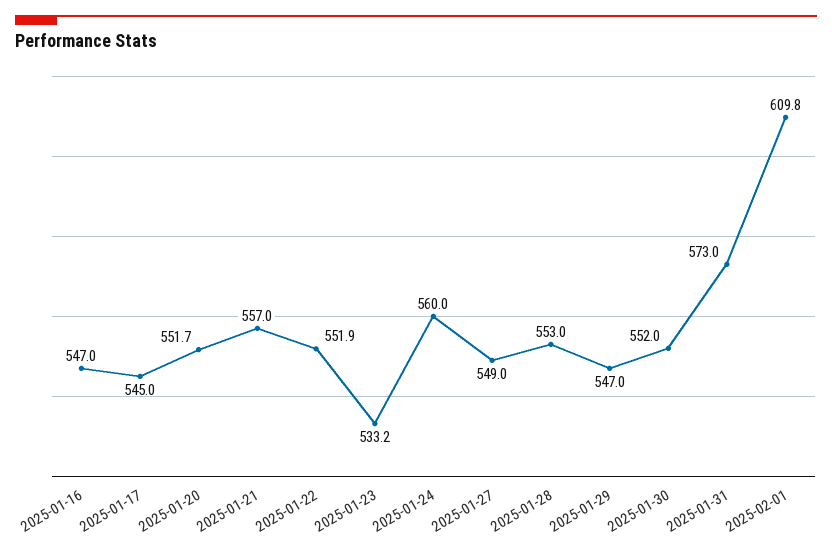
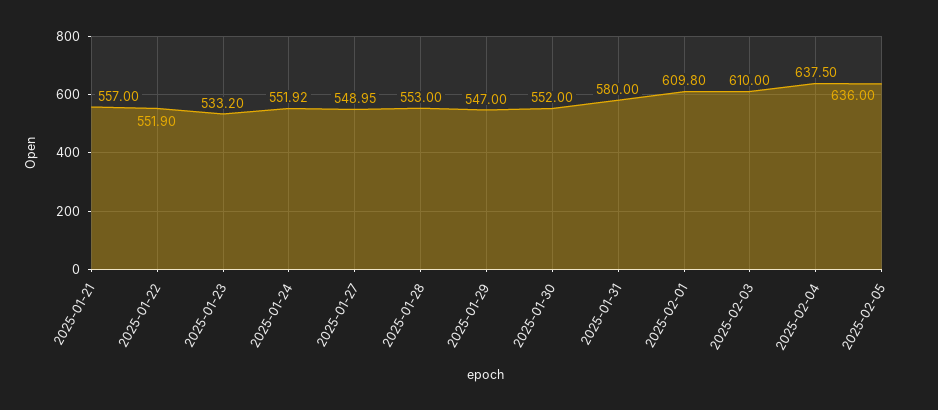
2025-01-16: 547 -> none
2025-01-17: 545 -> none
2025-01-20: 551.7 -> none
2025-01-24: 560 -> 551.92
2025-01-31: 573 -> 580
2025-02-03: none -> 610
2025-02-04: none -> 637.5
2025-02-05: none -> 636

